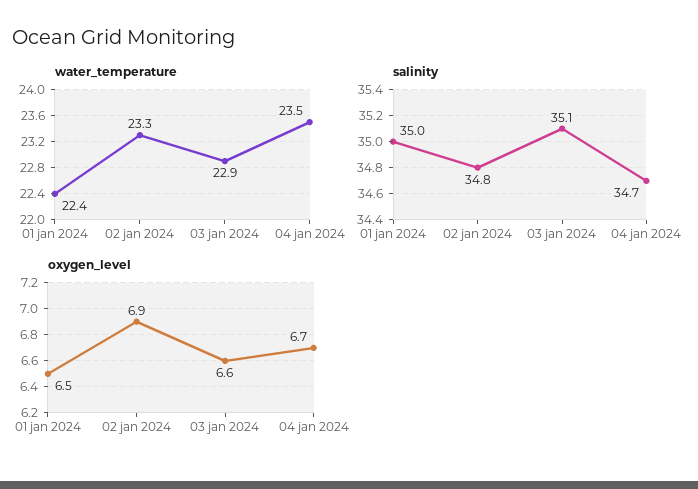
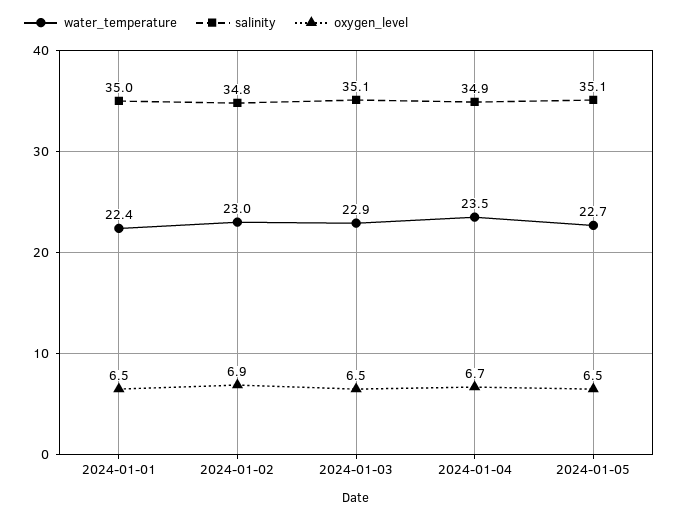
water_temperature, 02 jan 2024: 23.3 -> 23
salinity, 04 jan 2024: 34.7 -> 34.9
oxygen_level, 03 jan 2024: 6.6 -> 6.5
water_temperature, 2024-01-05: none -> 22.7
salinity, 2024-01-05: none -> 35.1
oxygen_level, 2024-01-05: none -> 6.5

